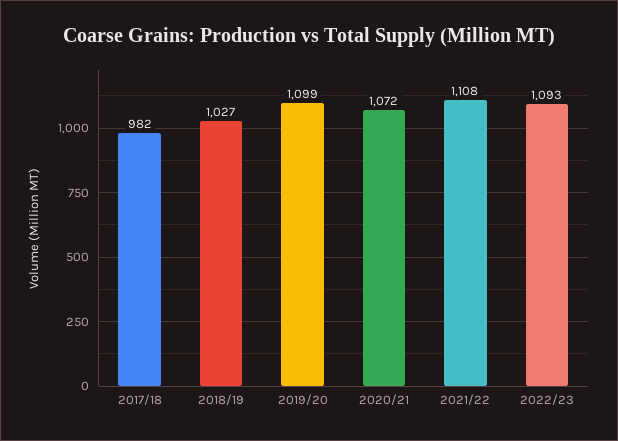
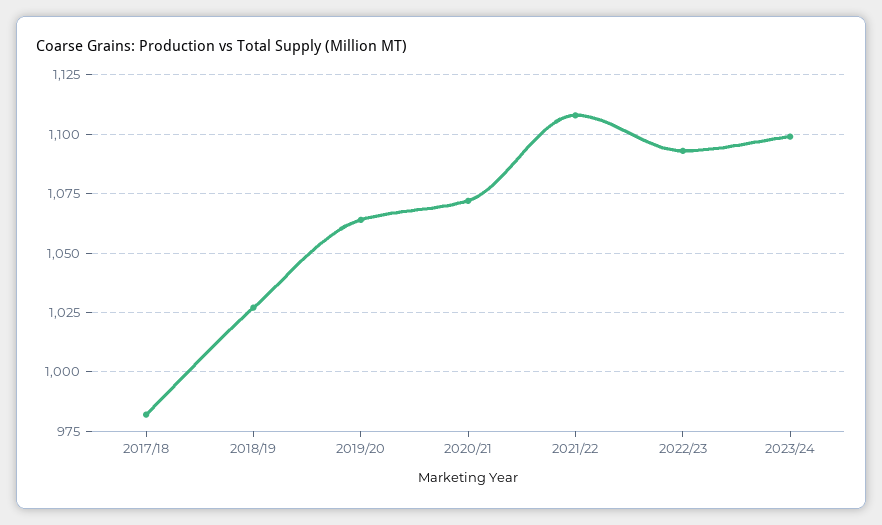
2019/20: 1099 -> 1065
2023/24: none -> 1100

